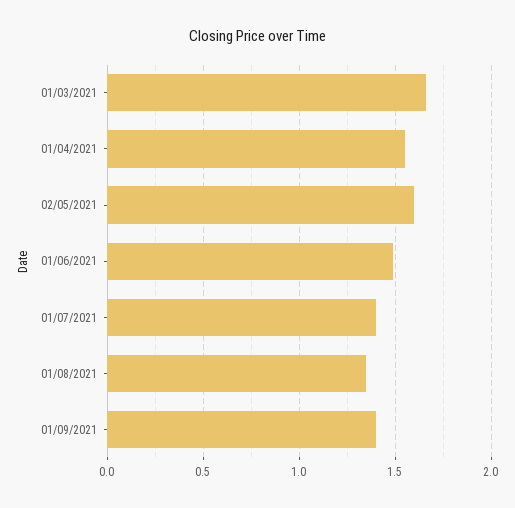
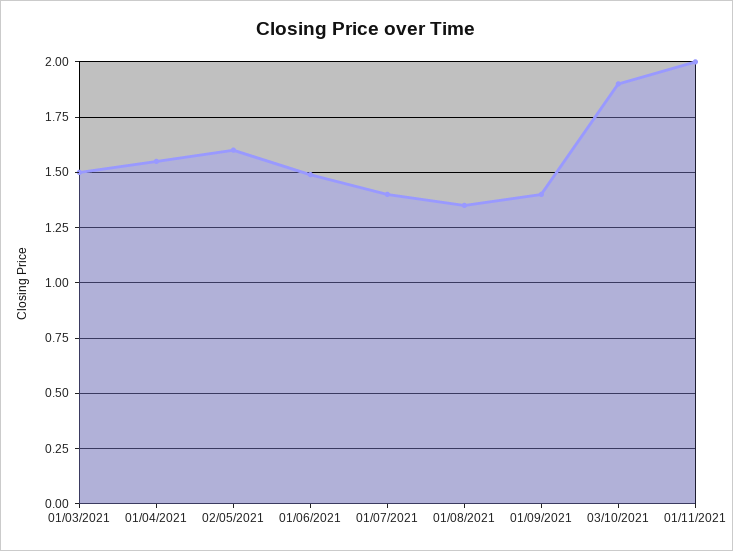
01/03/2021: 1.65 -> 1.5
03/10/2021: none -> 1.9
01/11/2021: none -> 2

